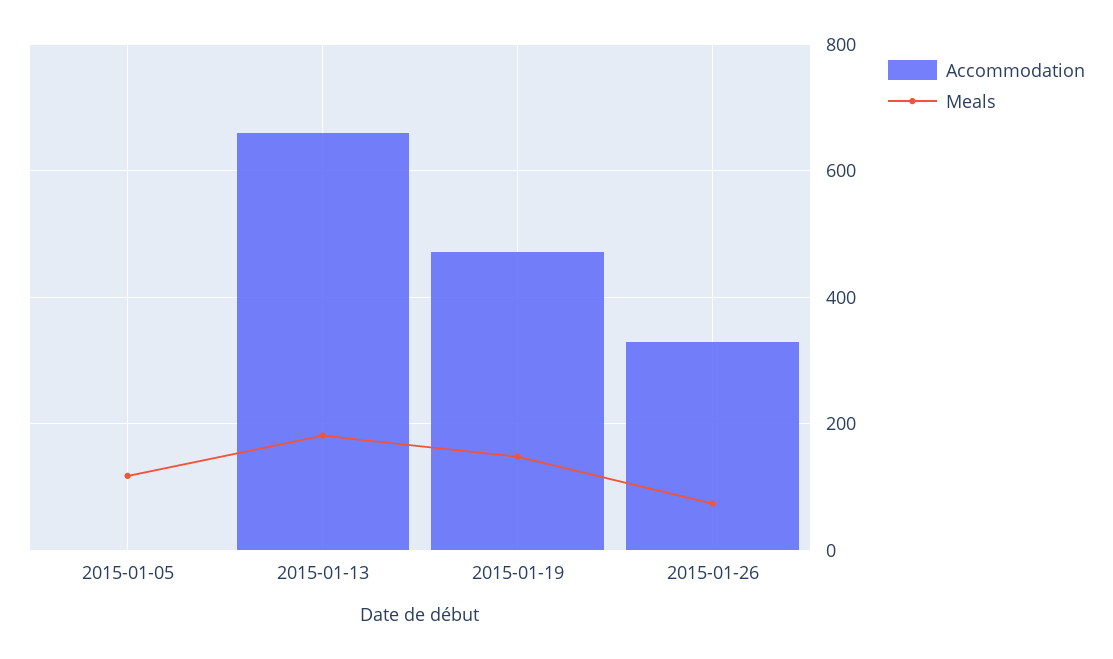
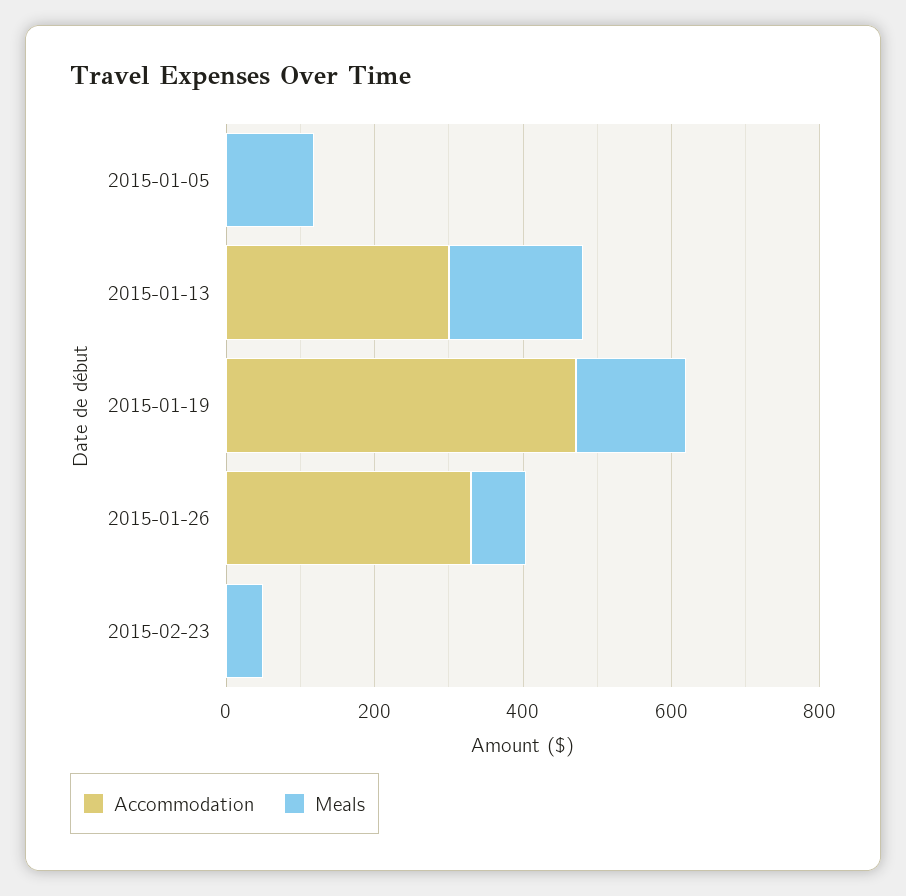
Accommodation, 2015-01-13: 660 -> 300
Accommodation, 2015-02-23: none -> 0
Meals, 2015-02-23: none -> 50

